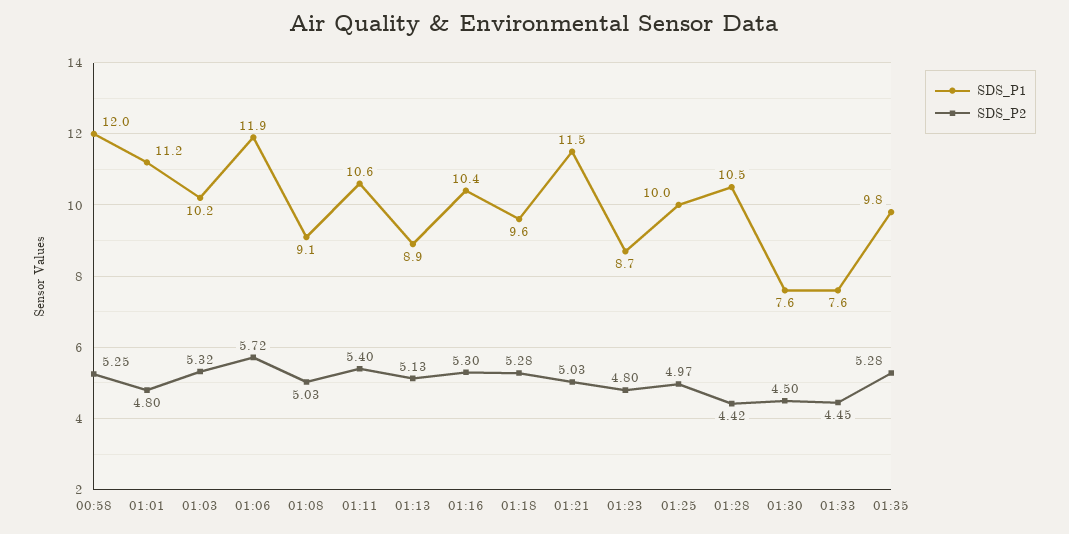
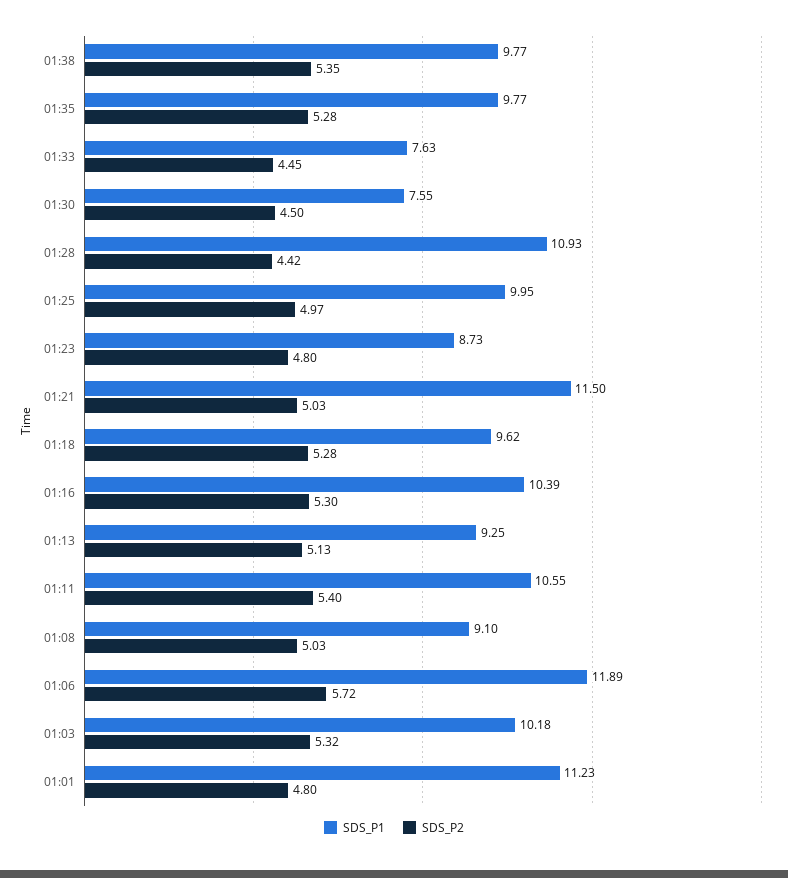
SDS_P1, 00:58: 12 -> none
SDS_P2, 00:58: 5.25 -> none
SDS_P1, 01:13: 8.9 -> 9.25
SDS_P1, 01:28: 10.5 -> 10.93
SDS_P1, 01:38: none -> 9.77
SDS_P2, 01:38: none -> 5.35

